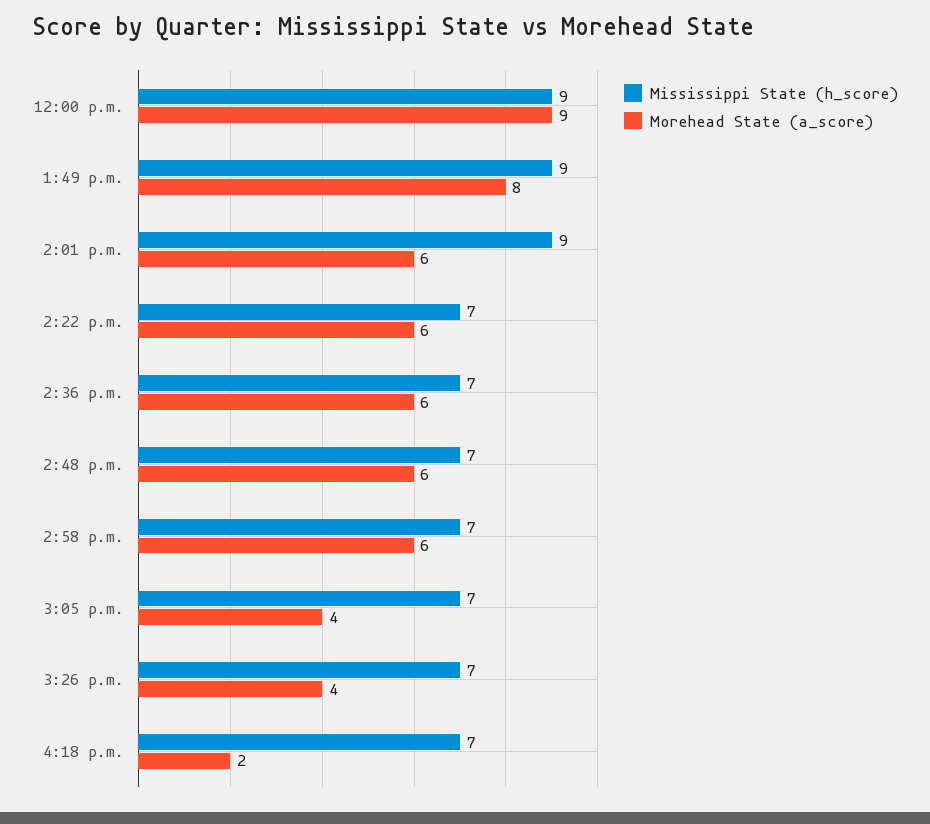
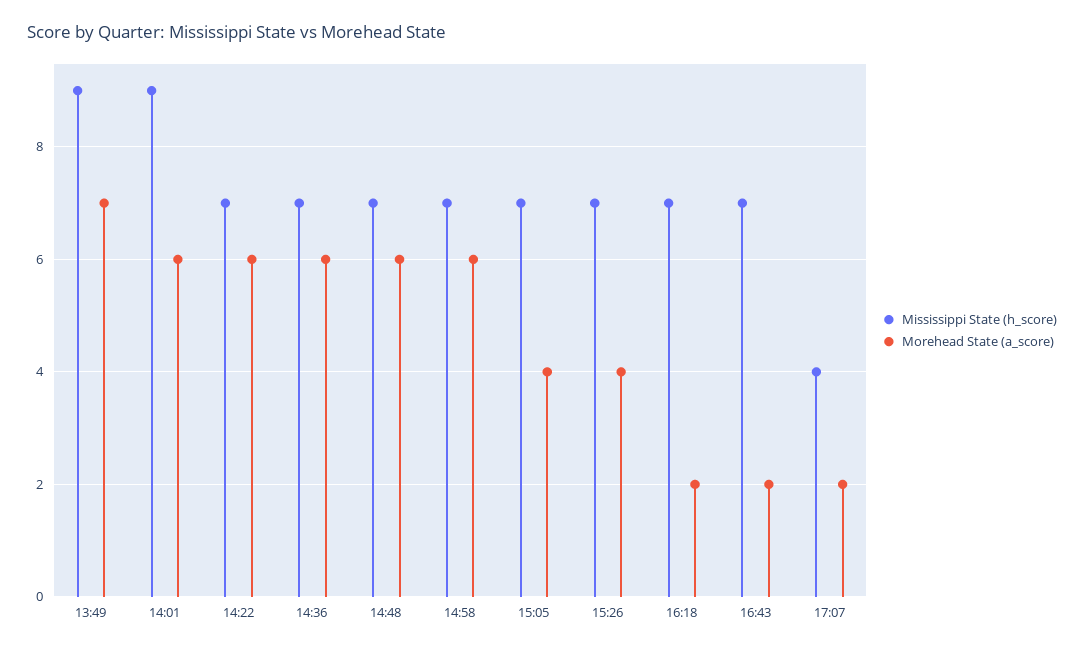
Mississippi State (h_score), 12:00 p.m.: 9 -> none
Morehead State (a_score), 12:00 p.m.: 9 -> none
Morehead State (a_score), 1:49 p.m.: 8 -> 7
Mississippi State (h_score), 16:43: none -> 7
Morehead State (a_score), 16:43: none -> 2
Mississippi State (h_score), 17:07: none -> 4
Morehead State (a_score), 17:07: none -> 2

